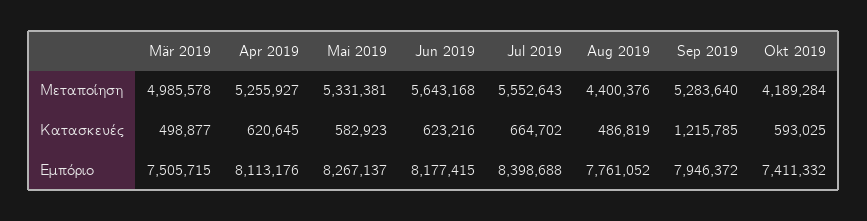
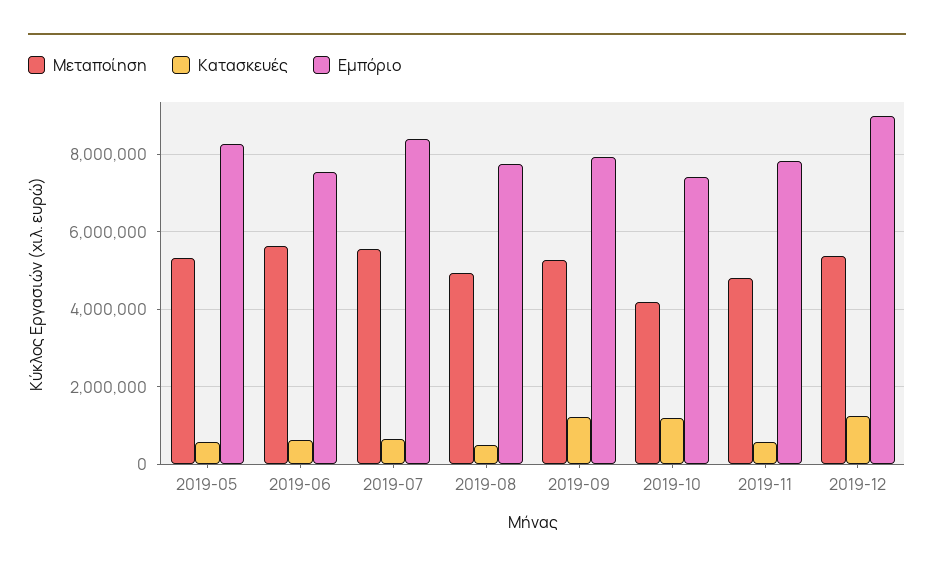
Μεταποίηση, Mär 2019: 4985578 -> none
Μεταποίηση, Apr 2019: 5255927 -> none
Μεταποίηση, Aug 2019: 4400376 -> 5000000
Κατασκευές, Mär 2019: 498877 -> none
Κατασκευές, Apr 2019: 620645 -> none
Κατασκευές, Okt 2019: 593025 -> 1200000
Εμπόριο, Mär 2019: 7505715 -> none
Εμπόριο, Apr 2019: 8113176 -> none
Εμπόριο, Jun 2019: 8177415 -> 7600000
Μεταποίηση, 2019-11: none -> 4800000
Κατασκευές, 2019-11: none -> 600000
Εμπόριο, 2019-11: none -> 7800000
Μεταποίηση, 2019-12: none -> 5400000
Κατασκευές, 2019-12: none -> 1200000
Εμπόριο, 2019-12: none -> 9000000

